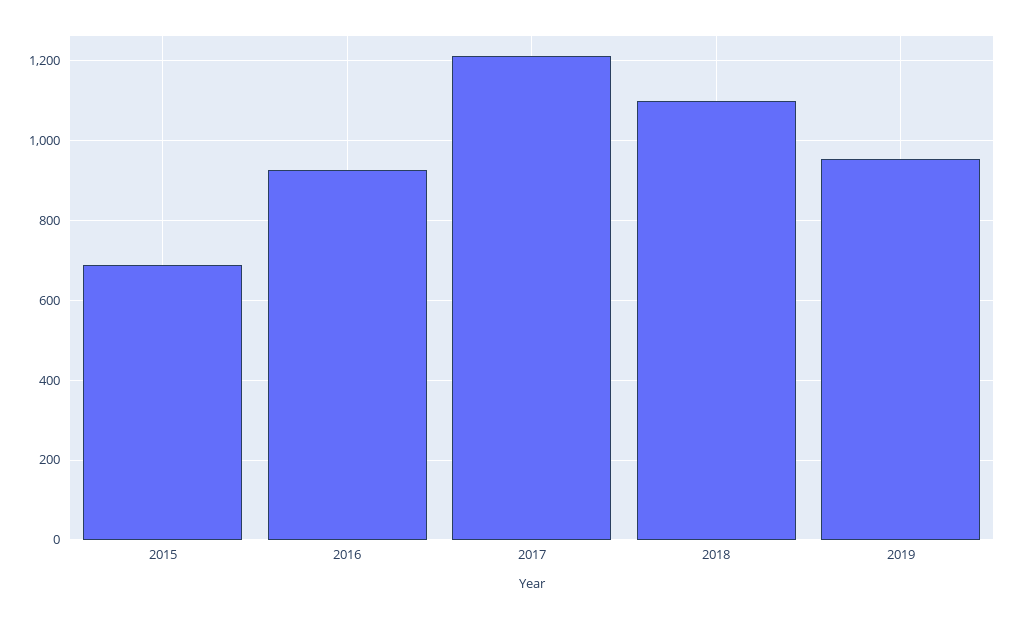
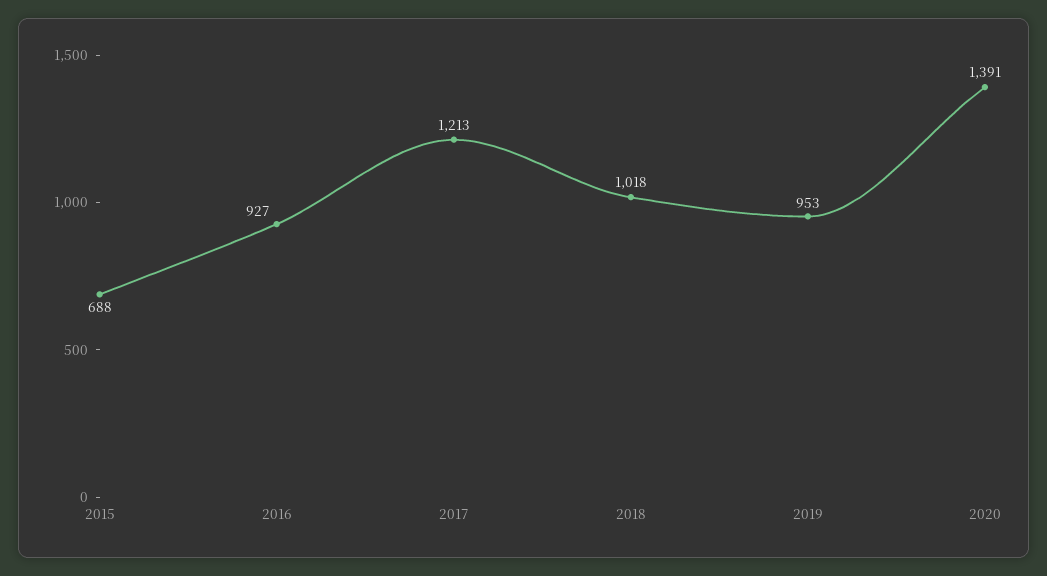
2018: 1100 -> 1018
2020: none -> 1391

